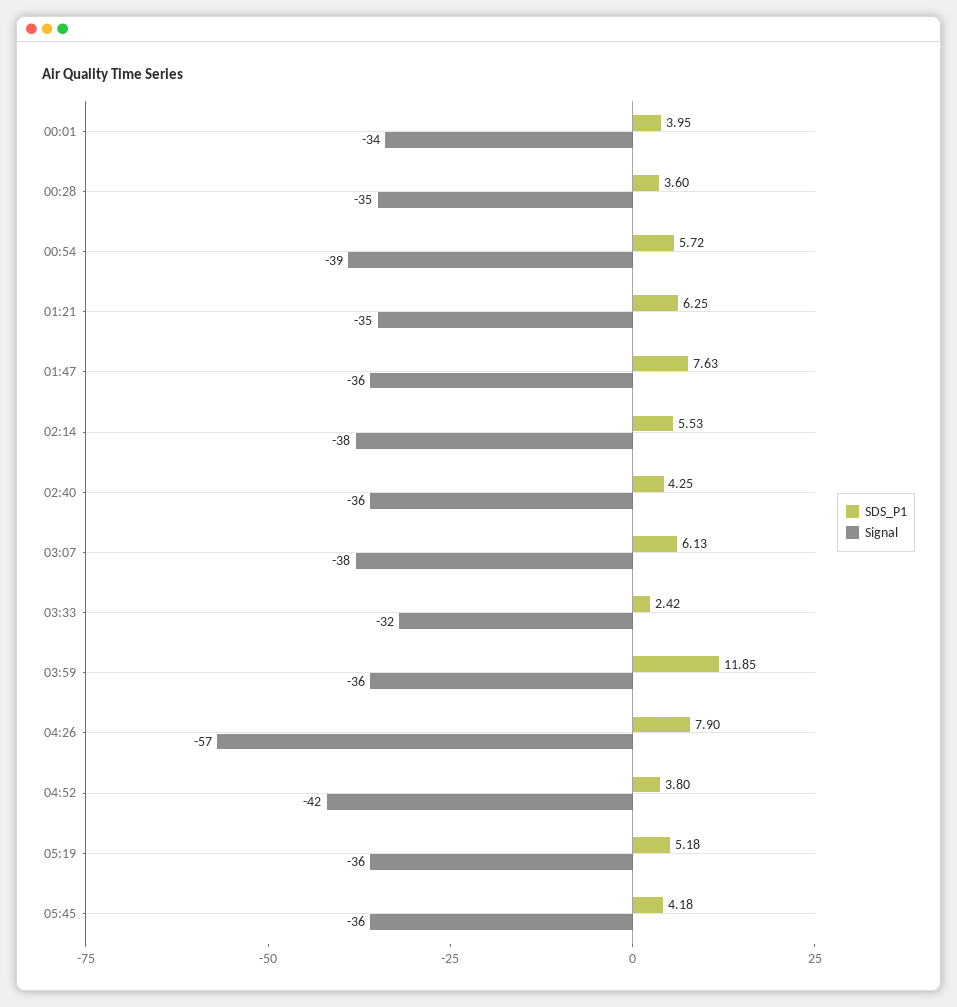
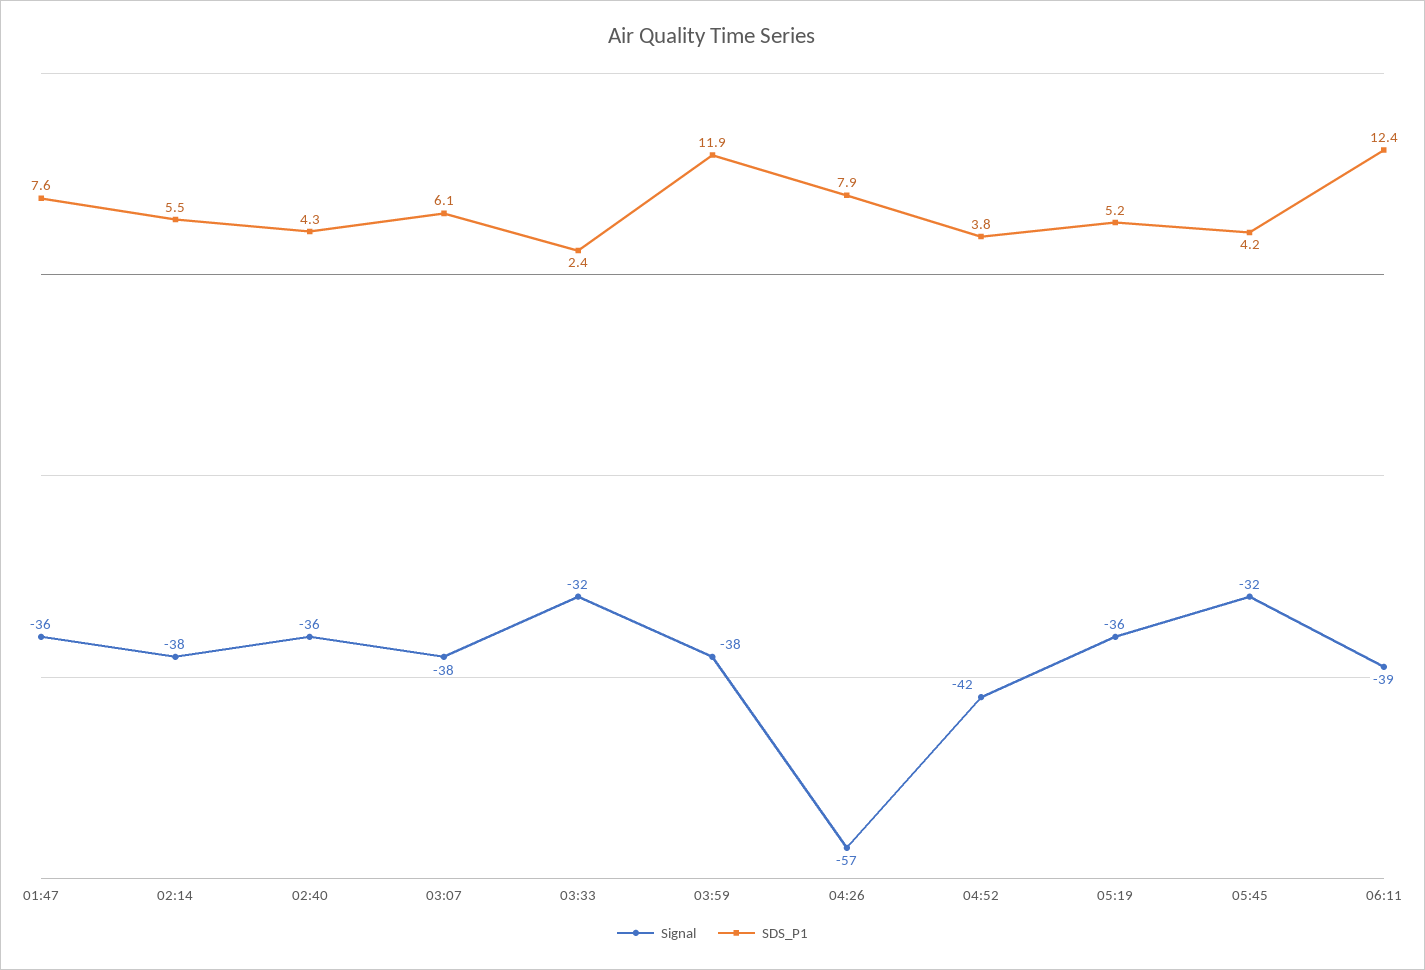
SDS_P1, 00:01: 3.95 -> none
Signal, 00:01: -34 -> none
SDS_P1, 00:28: 3.6 -> none
Signal, 00:28: -35 -> none
SDS_P1, 00:54: 5.72 -> none
Signal, 00:54: -39 -> none
SDS_P1, 01:21: 6.25 -> none
Signal, 01:21: -35 -> none
Signal, 03:59: -36 -> -38
Signal, 05:45: -36 -> -32
Signal, 06:11: none -> -39
SDS_P1, 06:11: none -> 12.4

